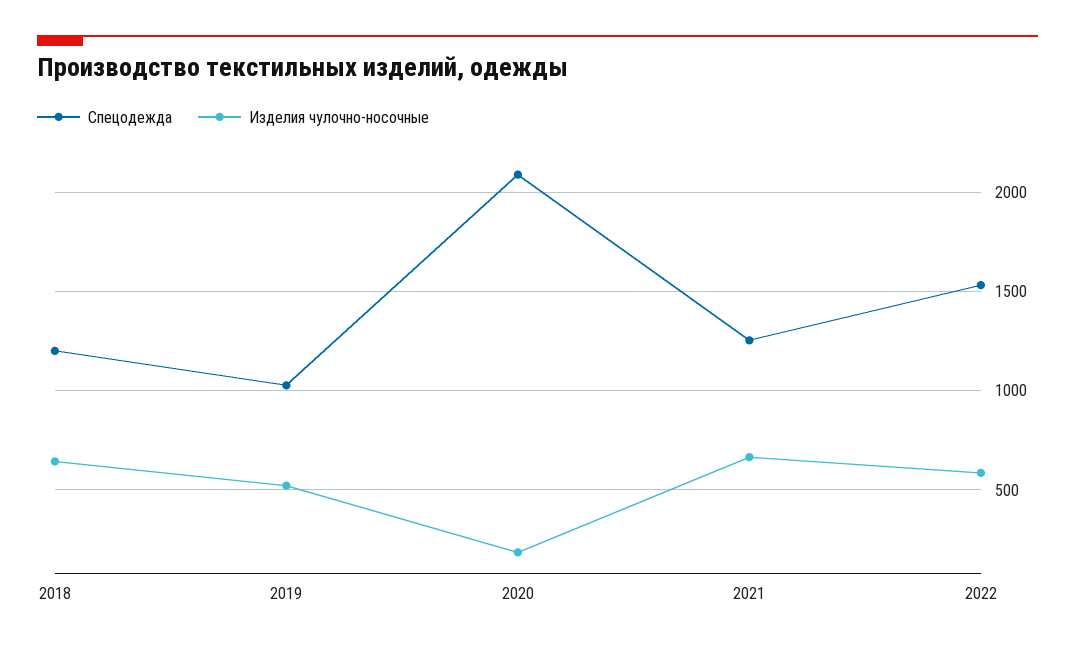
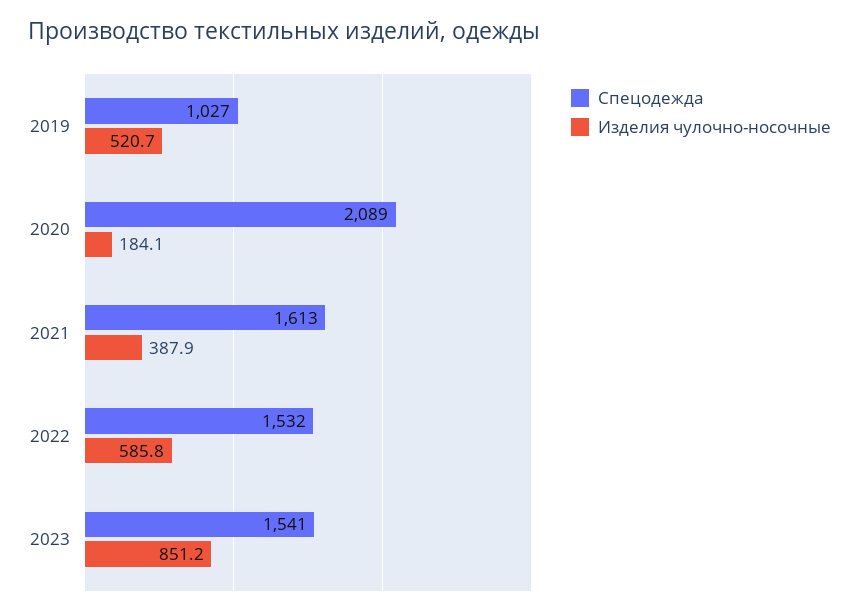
Спецодежда, 2018: 1200 -> none
Изделия чулочно-носочные, 2018: 650 -> none
Спецодежда, 2021: 1250 -> 1613
Изделия чулочно-носочные, 2021: 650 -> 387.9
Спецодежда, 2023: none -> 1541
Изделия чулочно-носочные, 2023: none -> 851.2

